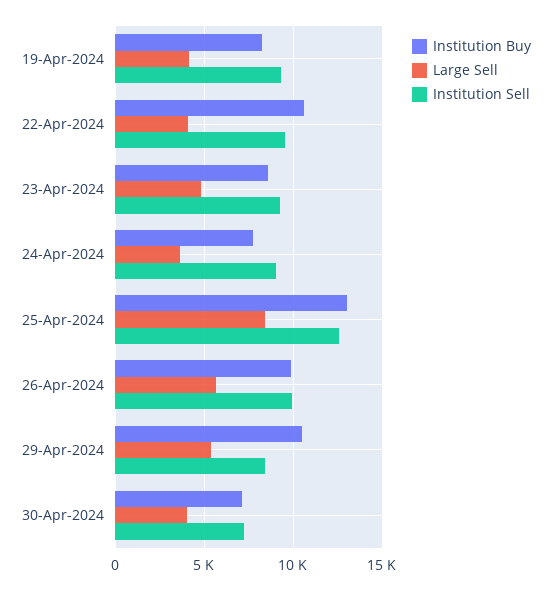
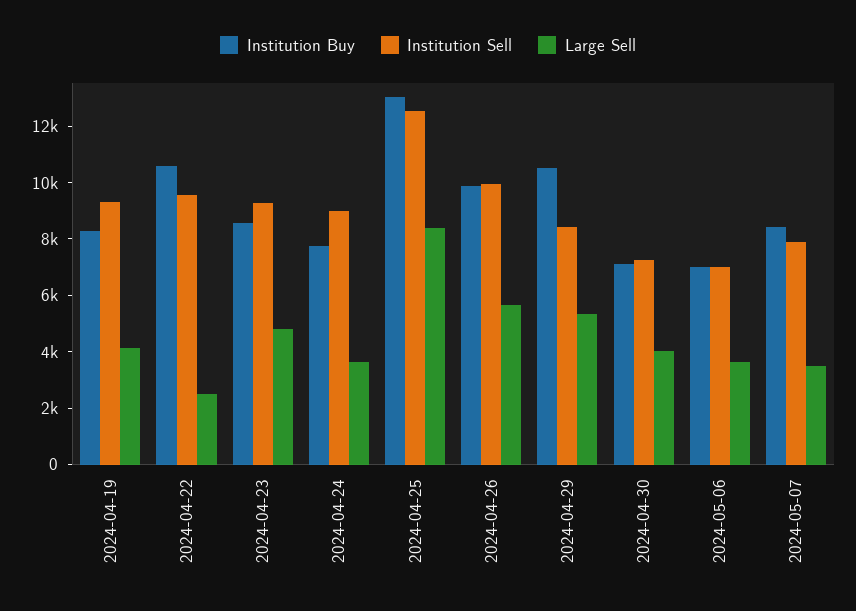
Large Sell, 22-Apr-2024: 4000 -> 2500
Institution Buy, 2024-05-06: none -> 7000
Institution Sell, 2024-05-06: none -> 7000
Large Sell, 2024-05-06: none -> 3500
Institution Buy, 2024-05-07: none -> 8500
Institution Sell, 2024-05-07: none -> 8000
Large Sell, 2024-05-07: none -> 3500

